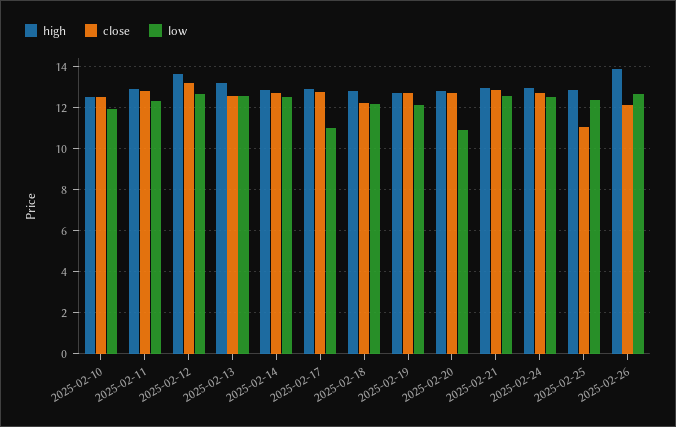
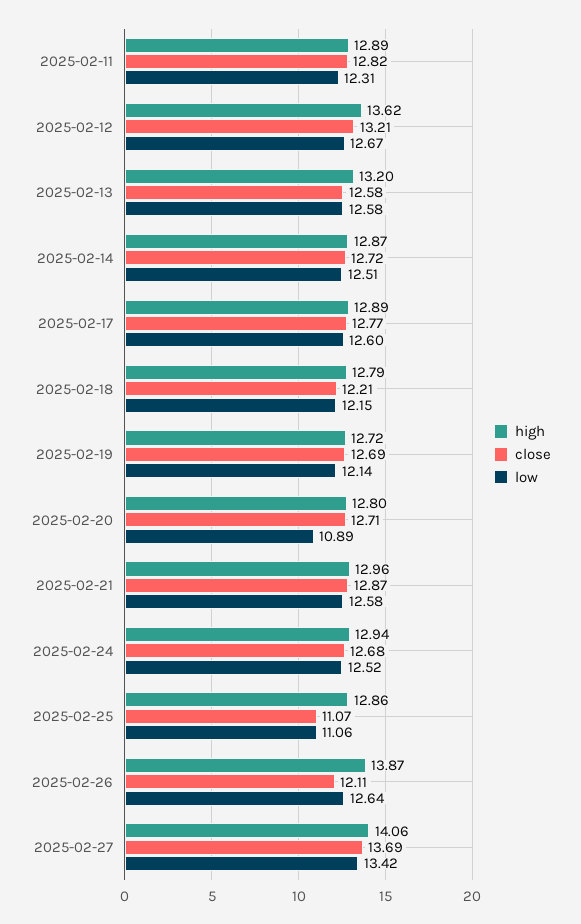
high, 2025-02-10: 12.5 -> none
close, 2025-02-10: 12.5 -> none
low, 2025-02-10: 12 -> none
low, 2025-02-17: 11 -> 12.6
low, 2025-02-25: 12.5 -> 11.06
high, 2025-02-27: none -> 14.06
close, 2025-02-27: none -> 13.69
low, 2025-02-27: none -> 13.42

